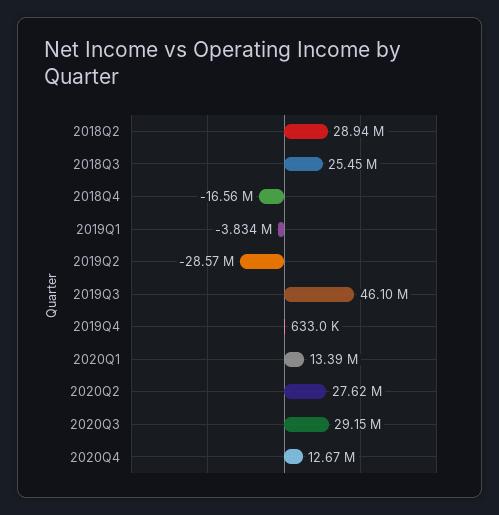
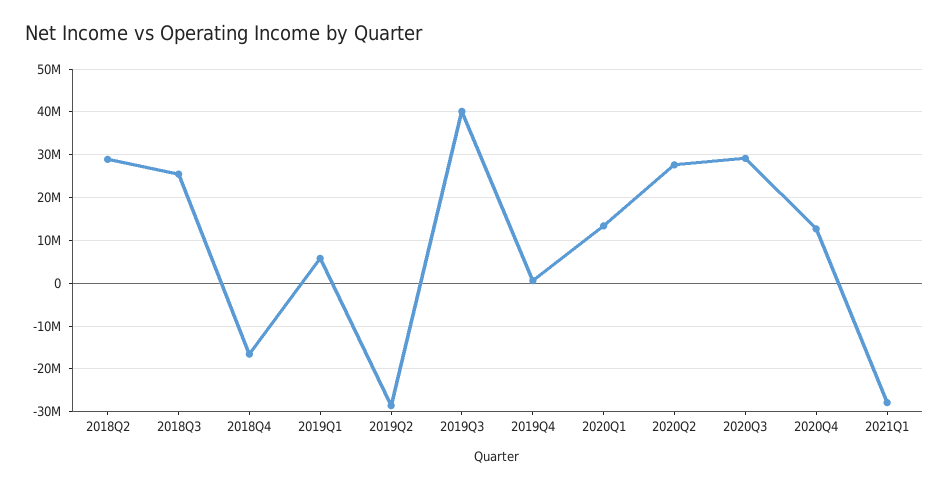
2019Q1: -3834000 -> 6000000
2019Q3: 46100000 -> 40000000
2021Q1: none -> -28000000

